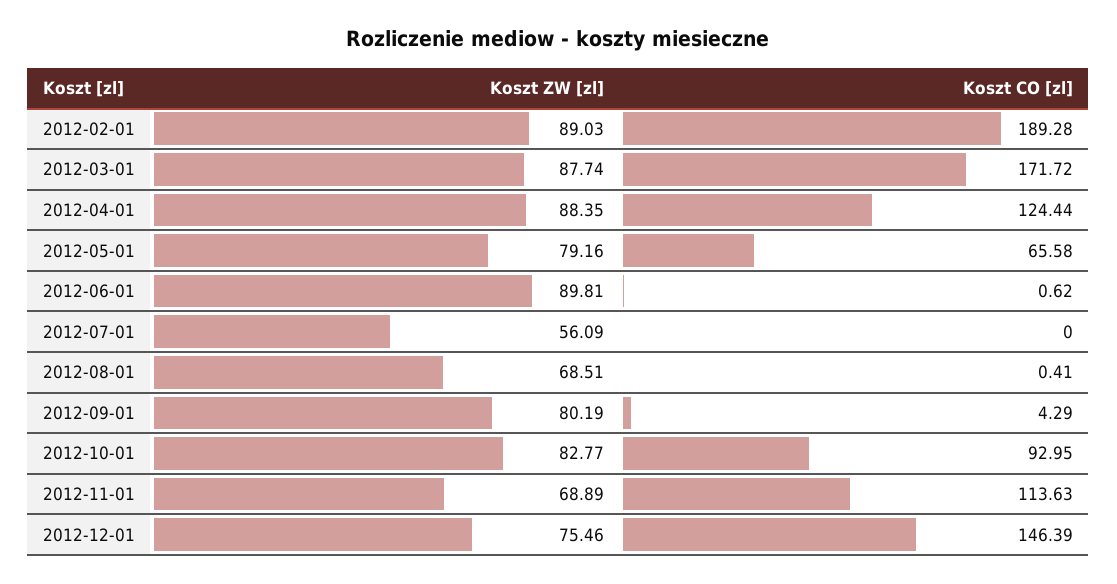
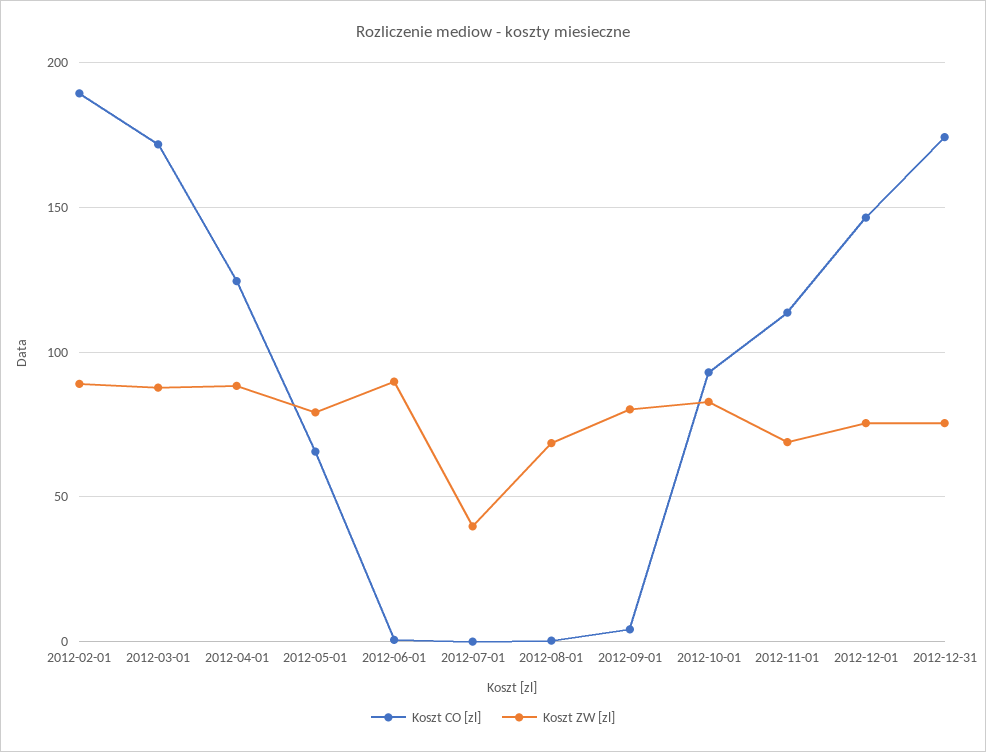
Koszt ZW [zl], 2012-07-01: 56.09 -> 40
Koszt CO [zl], 2012-12-31: none -> 175
Koszt ZW [zl], 2012-12-31: none -> 75

